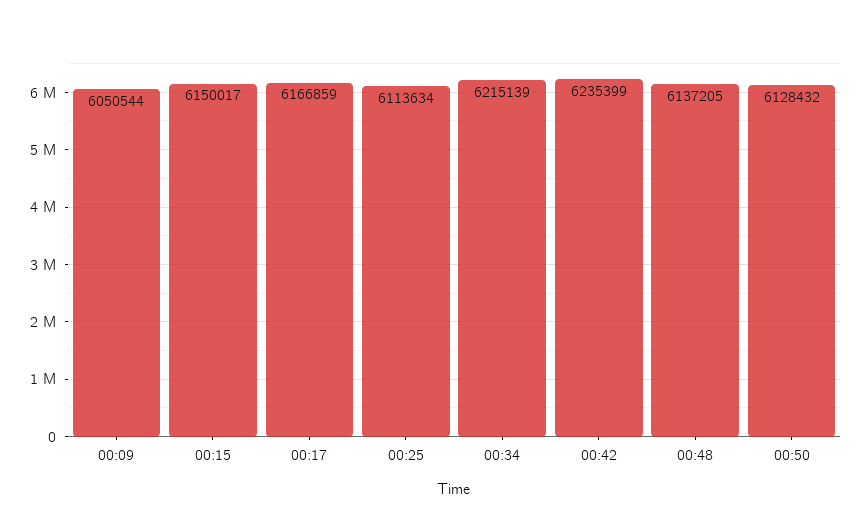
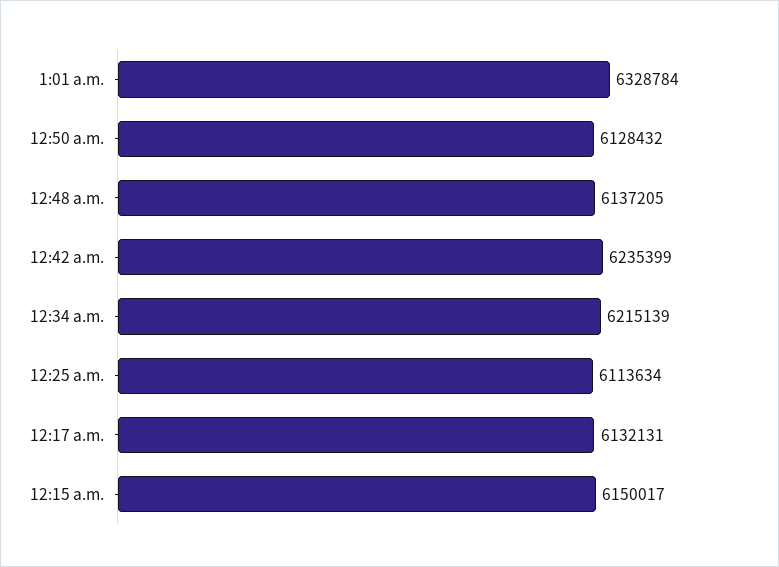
00:09: 6050544 -> none
00:17: 6166859 -> 6132131
1:01 a.m.: none -> 6328784

